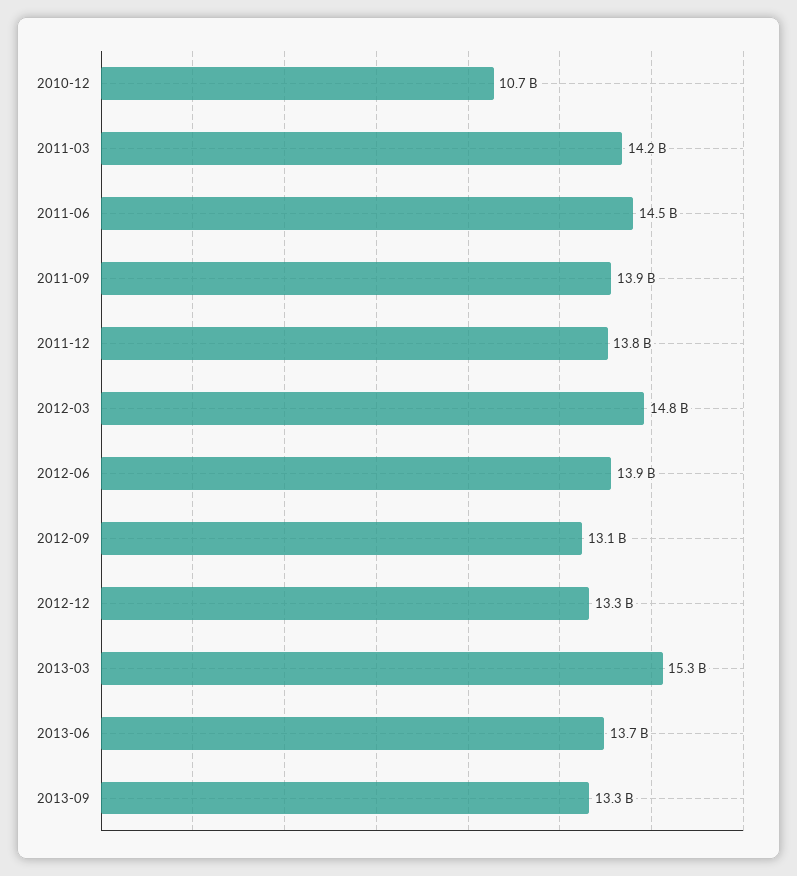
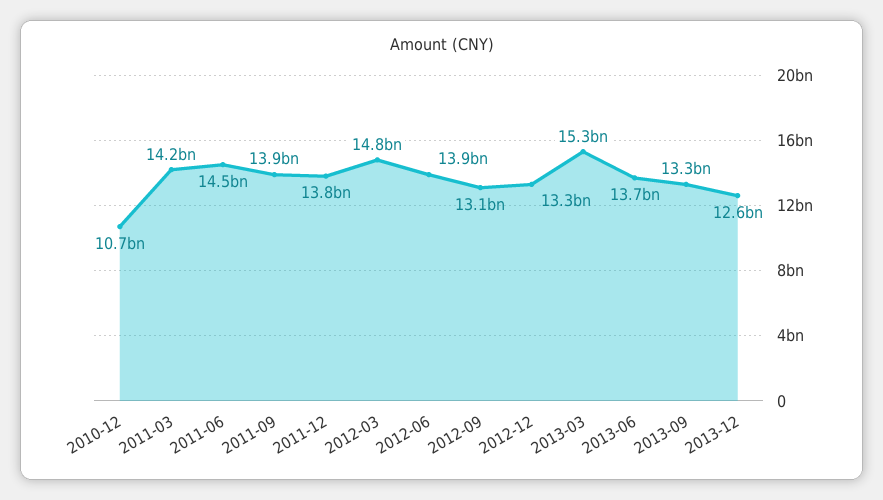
2013-12: none -> 12600000000

